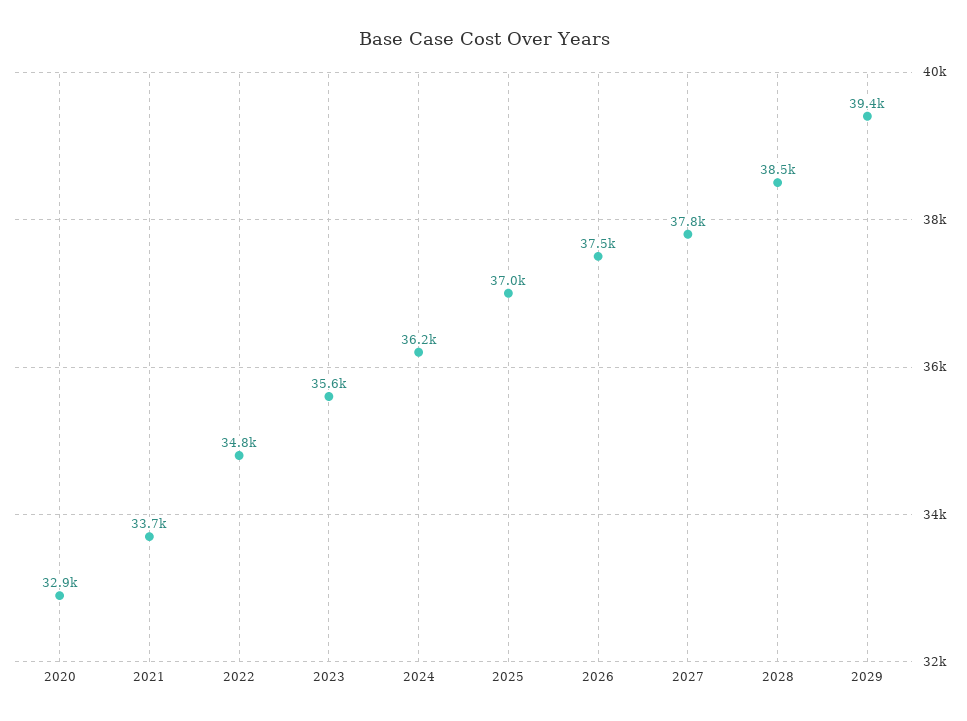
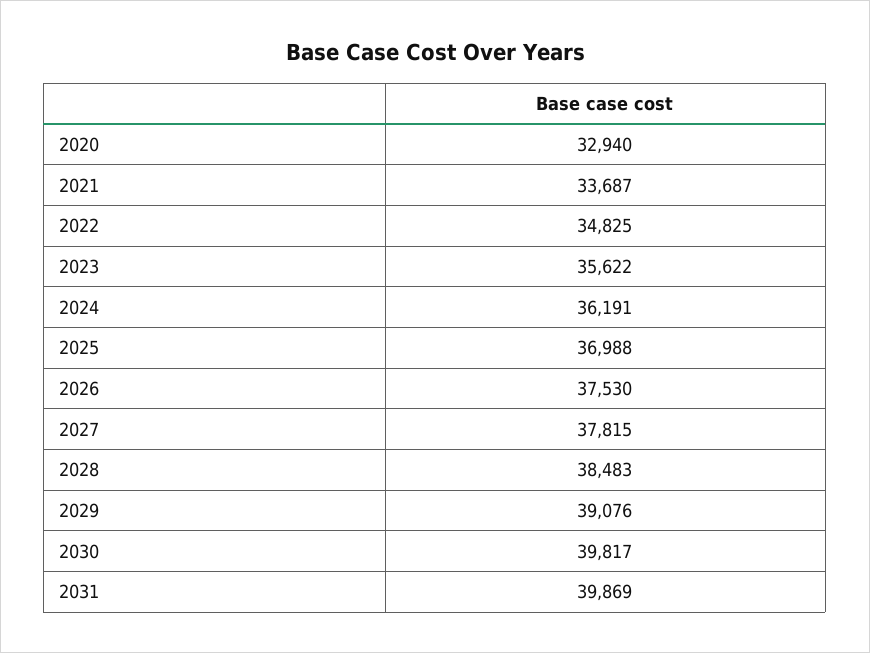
2029: 39400 -> 39076
2030: none -> 39817
2031: none -> 39869

